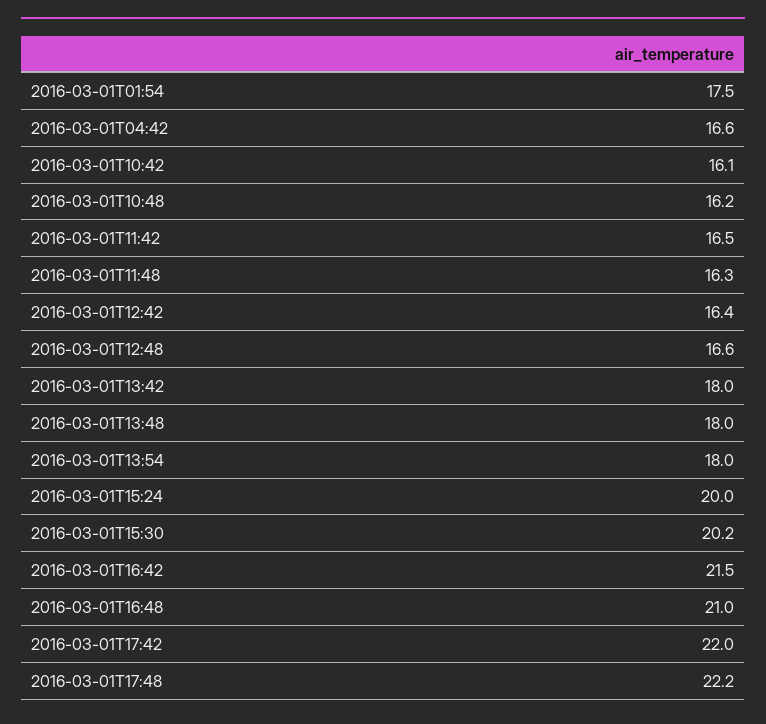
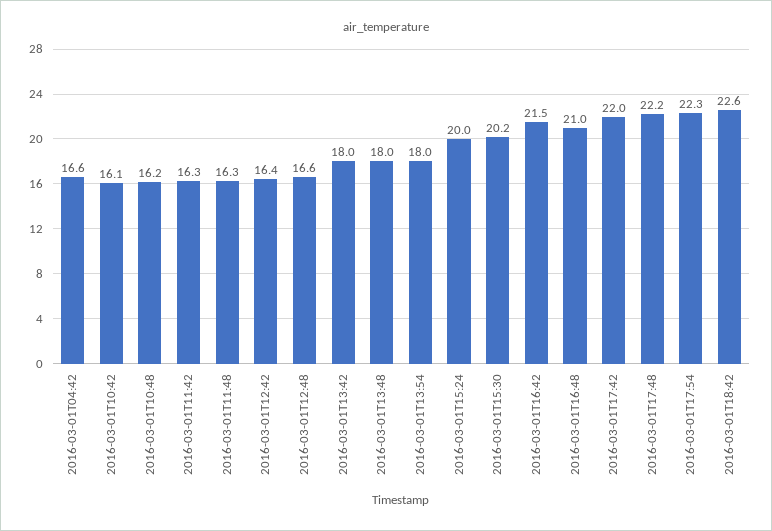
2016-03-01T01:54: 17.5 -> none
2016-03-01T11:42: 16.5 -> 16.3
2016-03-01T17:54: none -> 22.3
2016-03-01T18:42: none -> 22.6

